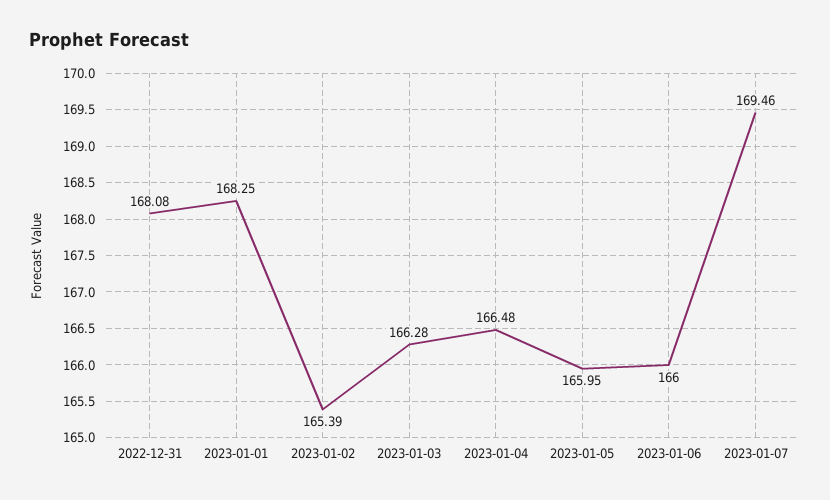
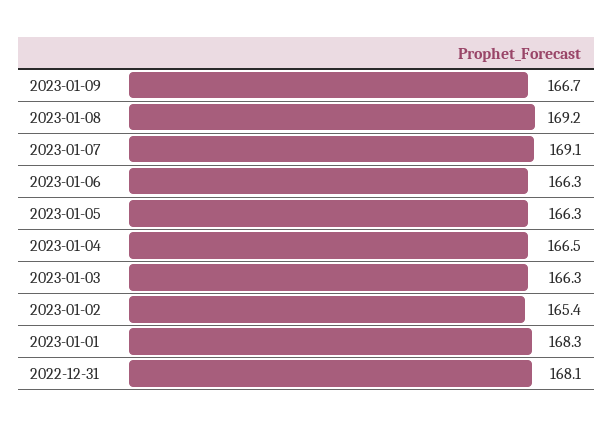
2023-01-05: 165.95 -> 166.3
2023-01-06: 166 -> 166.3
2023-01-07: 169.46 -> 169.1
2023-01-09: none -> 166.7
2023-01-08: none -> 169.2

